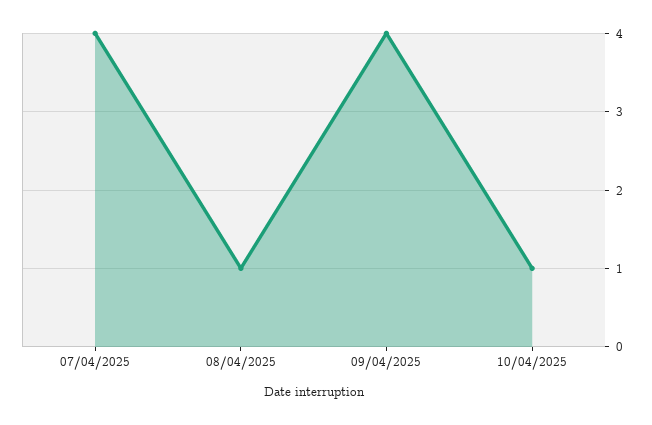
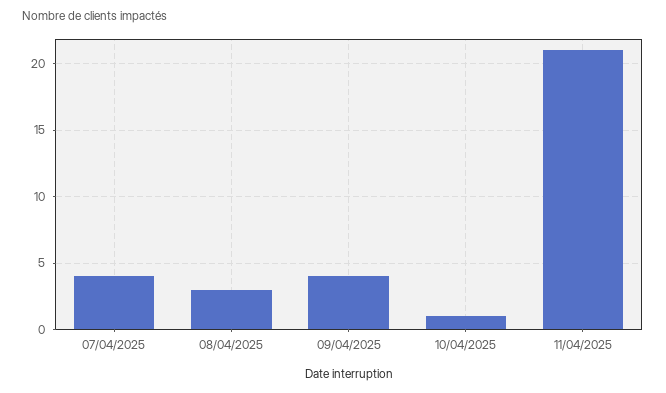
08/04/2025: 1 -> 3
11/04/2025: none -> 21

